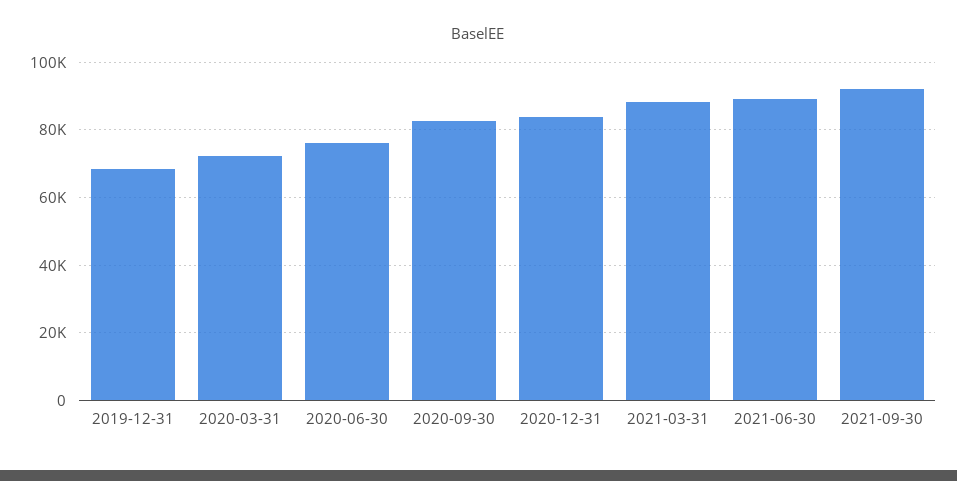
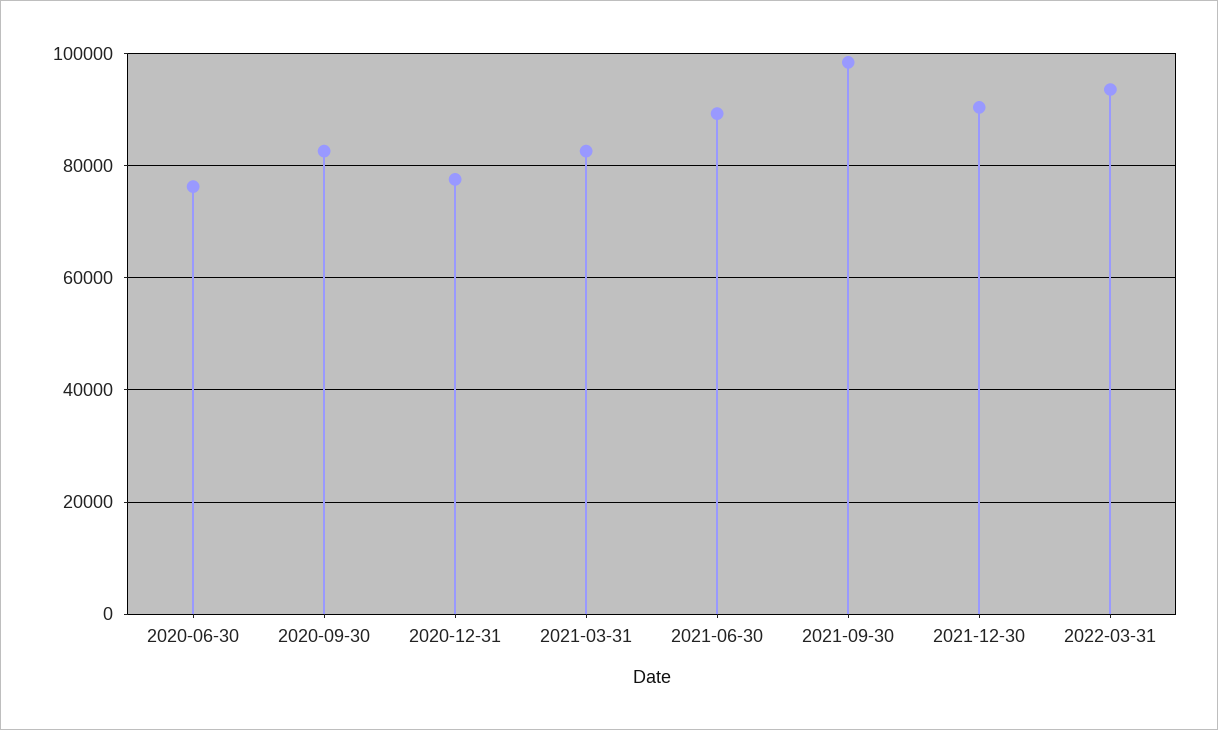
2019-12-31: 68000 -> none
2020-03-31: 72000 -> none
2020-12-31: 84000 -> 78000
2021-03-31: 88000 -> 82000
2021-09-30: 92000 -> 98000
2021-12-30: none -> 90000
2022-03-31: none -> 94000

